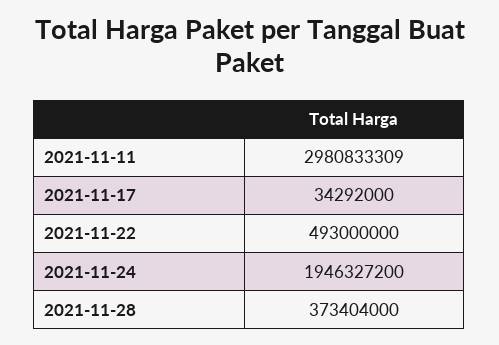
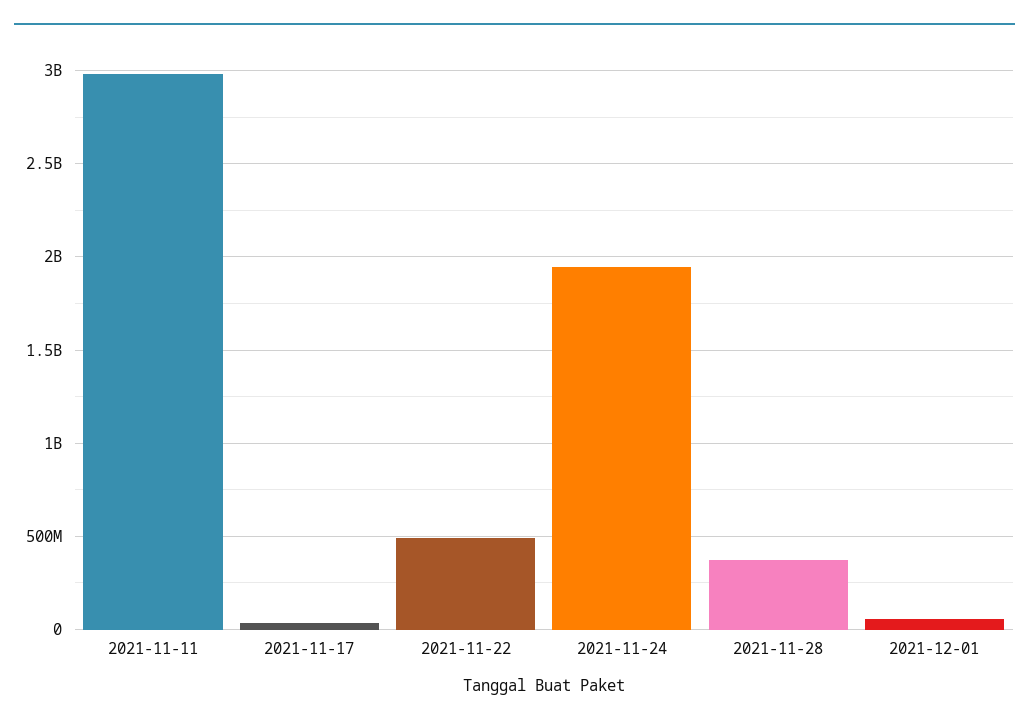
2021-12-01: none -> 50000000

